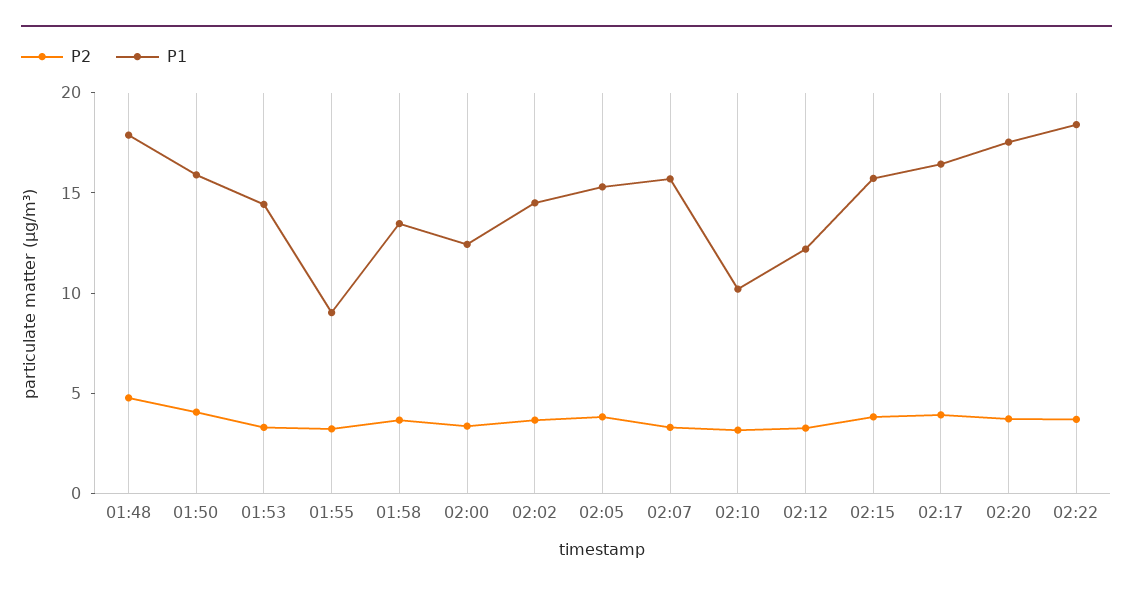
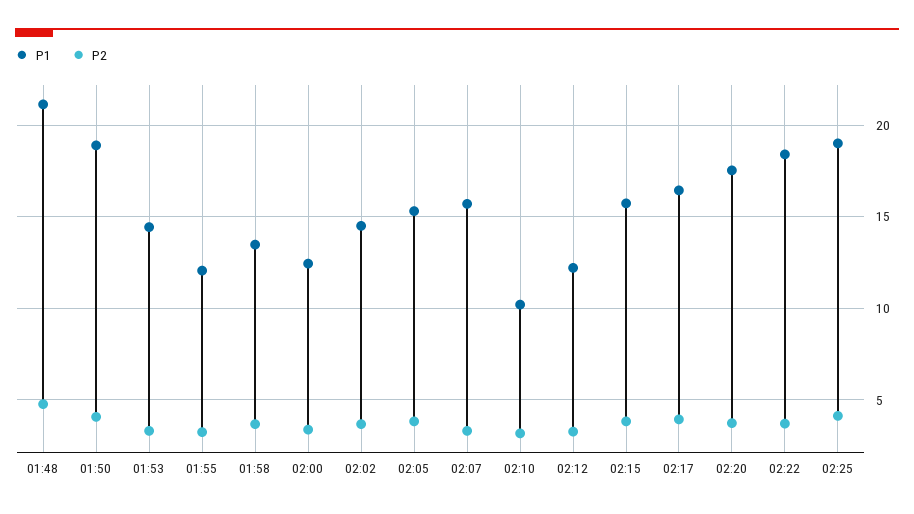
P1, 01:48: 18 -> 21
P1, 01:50: 16 -> 19
P1, 01:55: 9 -> 12
P1, 02:25: none -> 19
P2, 02:25: none -> 4

